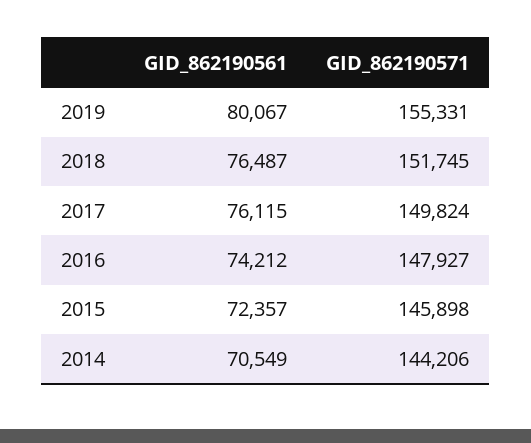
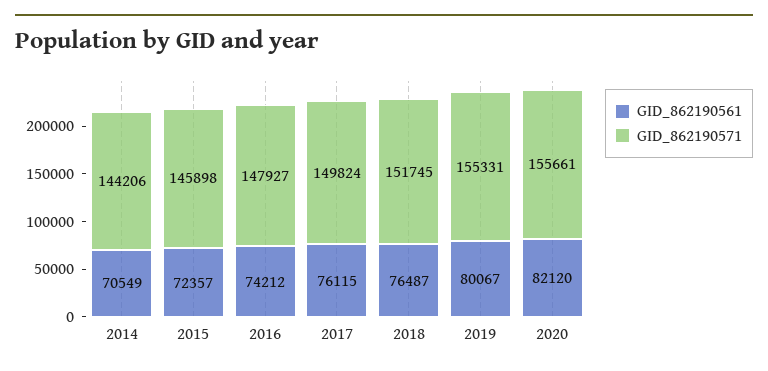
GID_862190561, 2020: none -> 82120
GID_862190571, 2020: none -> 155661

